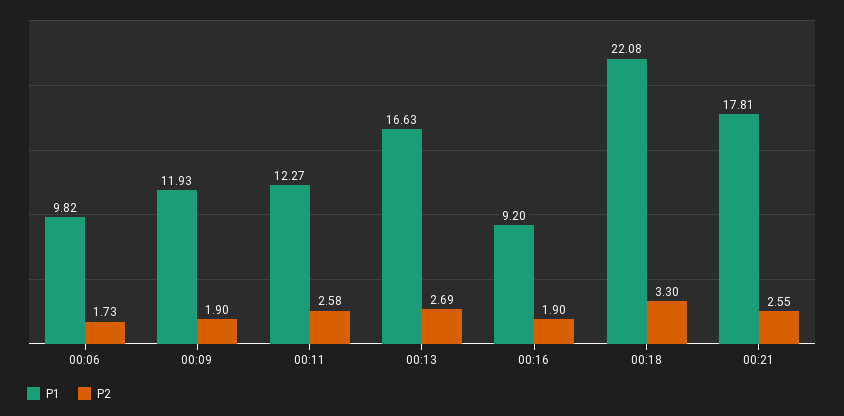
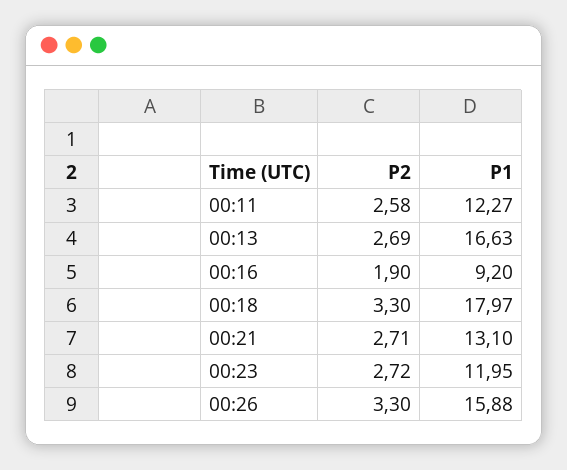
P1, 00:06: 9.82 -> none
P2, 00:06: 1.73 -> none
P1, 00:09: 11.93 -> none
P2, 00:09: 1.9 -> none
P1, 00:18: 22.08 -> 17.97
P1, 00:21: 17.81 -> 13.1
P2, 00:21: 2.55 -> 2.71
P2, 00:23: none -> 2.72
P1, 00:23: none -> 11.95
P2, 00:26: none -> 3.3
P1, 00:26: none -> 15.88

